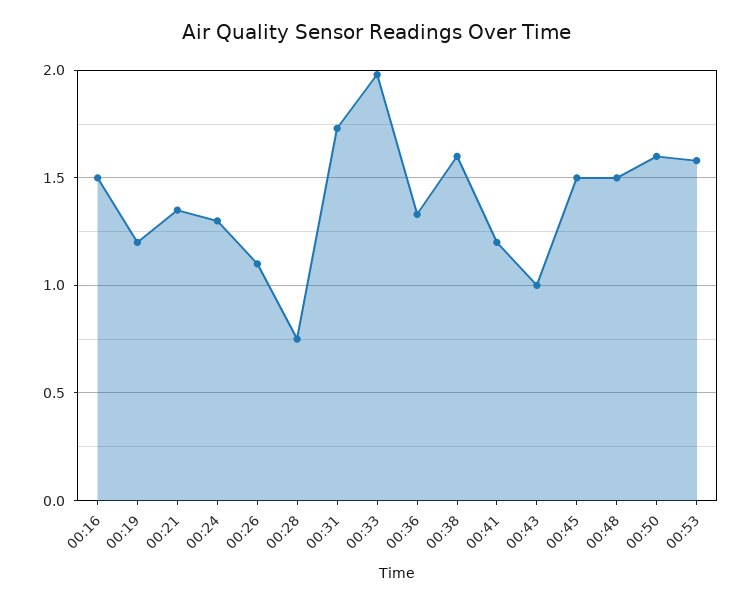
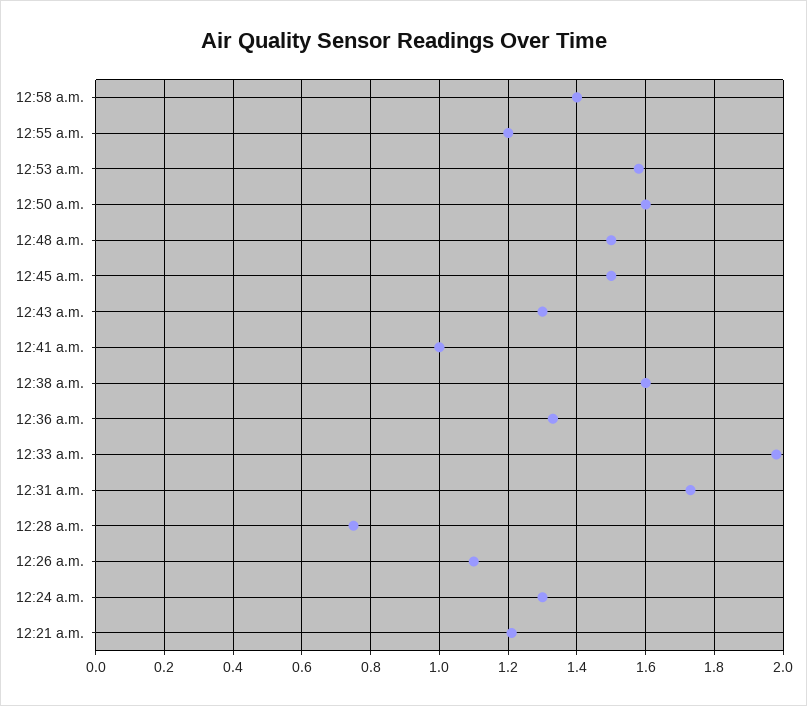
00:16: 1.5 -> none
00:19: 1.2 -> none
00:21: 1.35 -> 1.2
00:41: 1.2 -> 1
00:43: 1 -> 1.3
12:58 a.m.: none -> 1.4
12:55 a.m.: none -> 1.2

